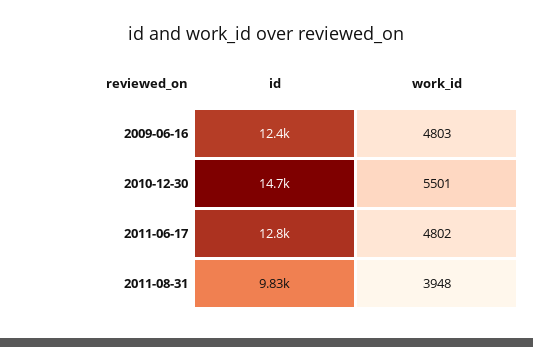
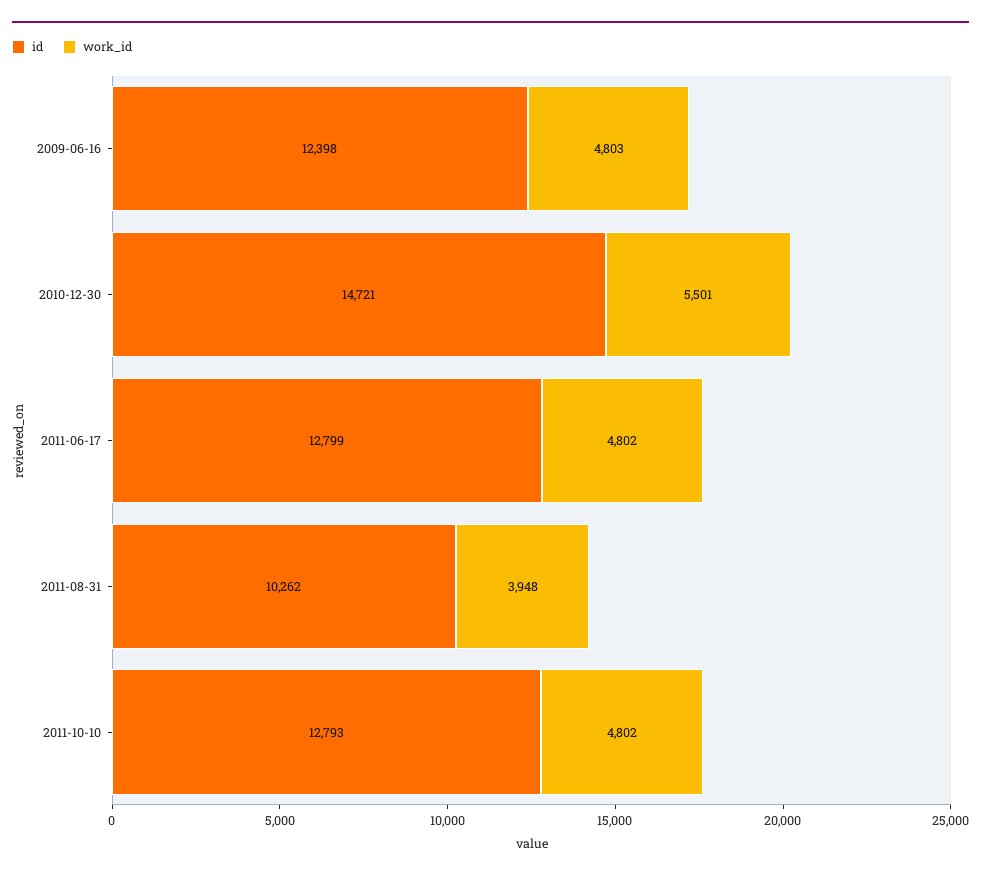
id, 2011-08-31: 9830 -> 10262
id, 2011-10-10: none -> 12793
work_id, 2011-10-10: none -> 4802

